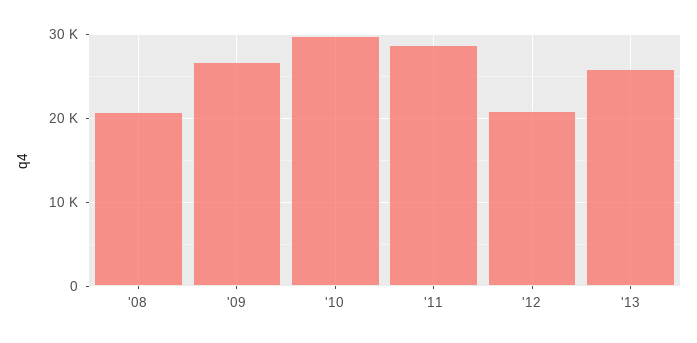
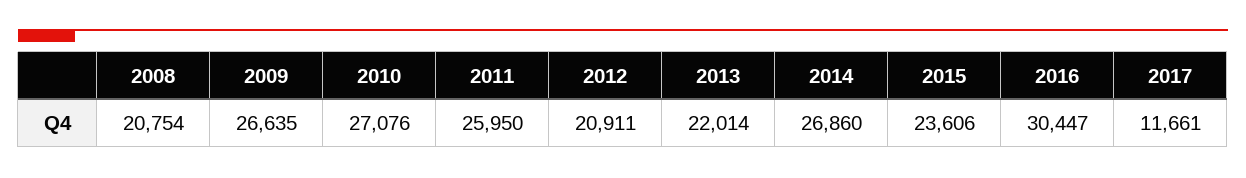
'10: 30000 -> 27076
'11: 29000 -> 25950
'13: 26000 -> 22014
2014: none -> 26860
2015: none -> 23606
2016: none -> 30447
2017: none -> 11661

